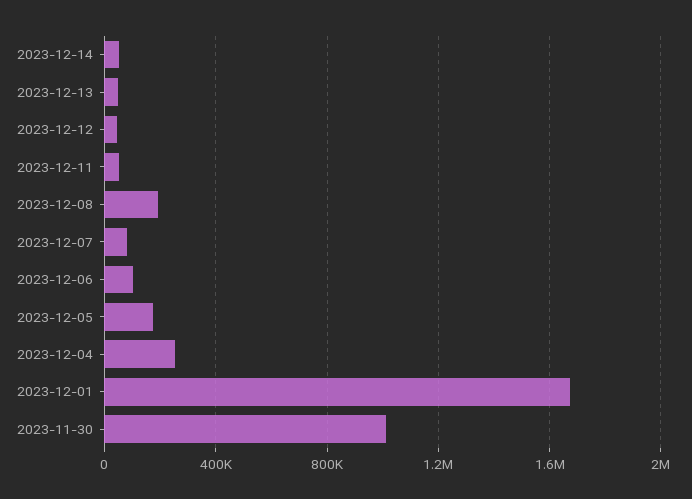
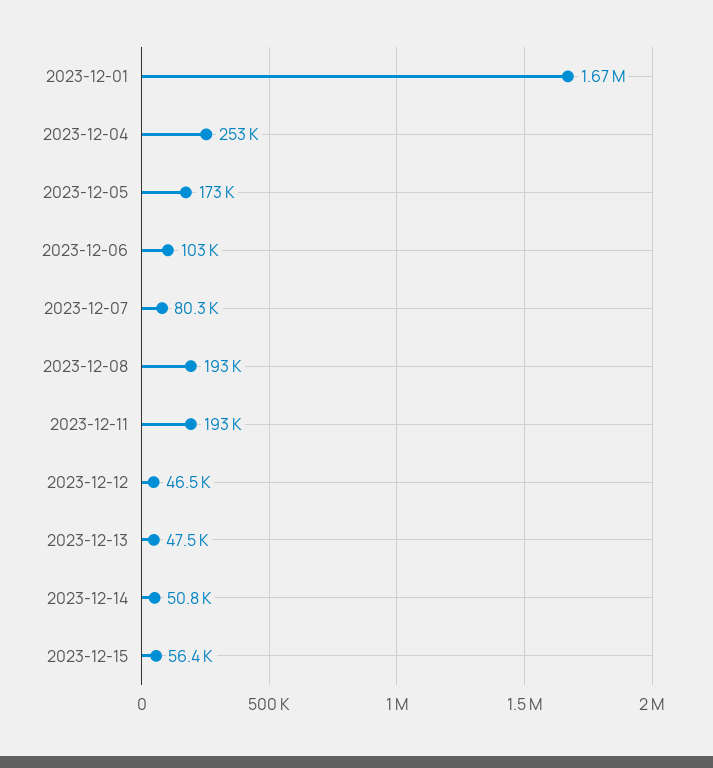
2023-12-11: 50000 -> 193000
2023-11-30: 1000000 -> none
2023-12-15: none -> 56400

